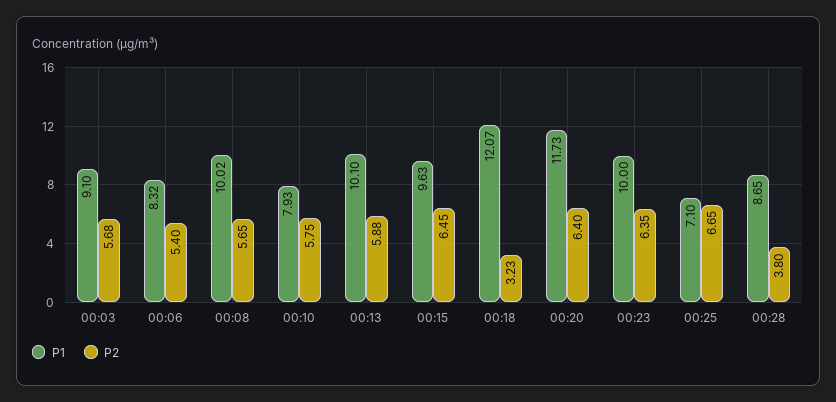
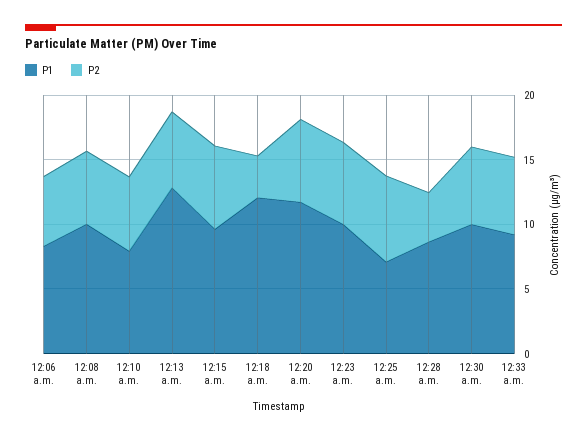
P1, 00:03: 9.1 -> none
P2, 00:03: 5.68 -> none
P1, 00:13: 10.1 -> 13
P1, 12:30 a.m.: none -> 10
P2, 12:30 a.m.: none -> 6
P1, 12:33 a.m.: none -> 9
P2, 12:33 a.m.: none -> 6

